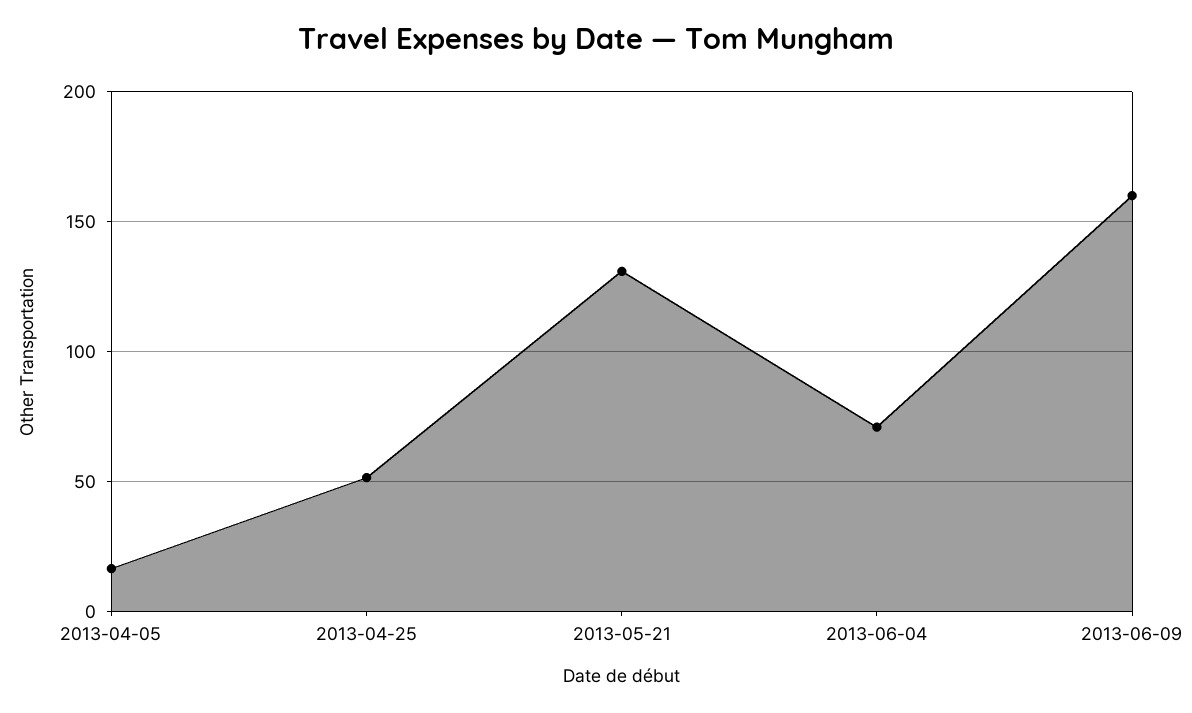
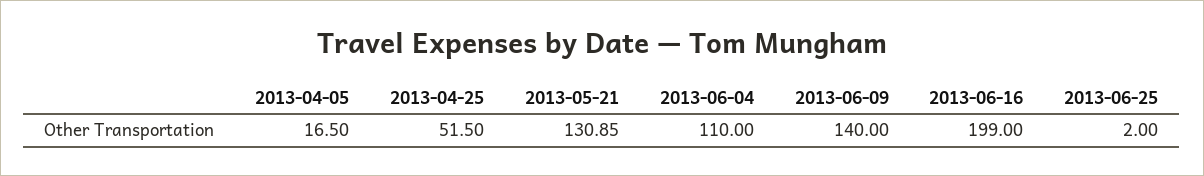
2013-06-04: 70 -> 110
2013-06-09: 160 -> 140
2013-06-16: none -> 199
2013-06-25: none -> 2

